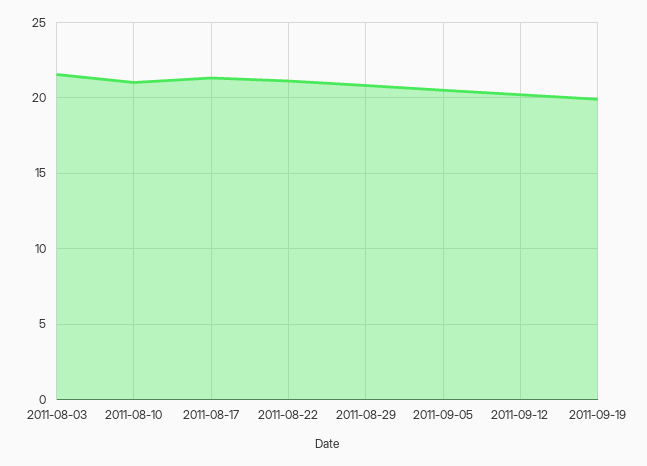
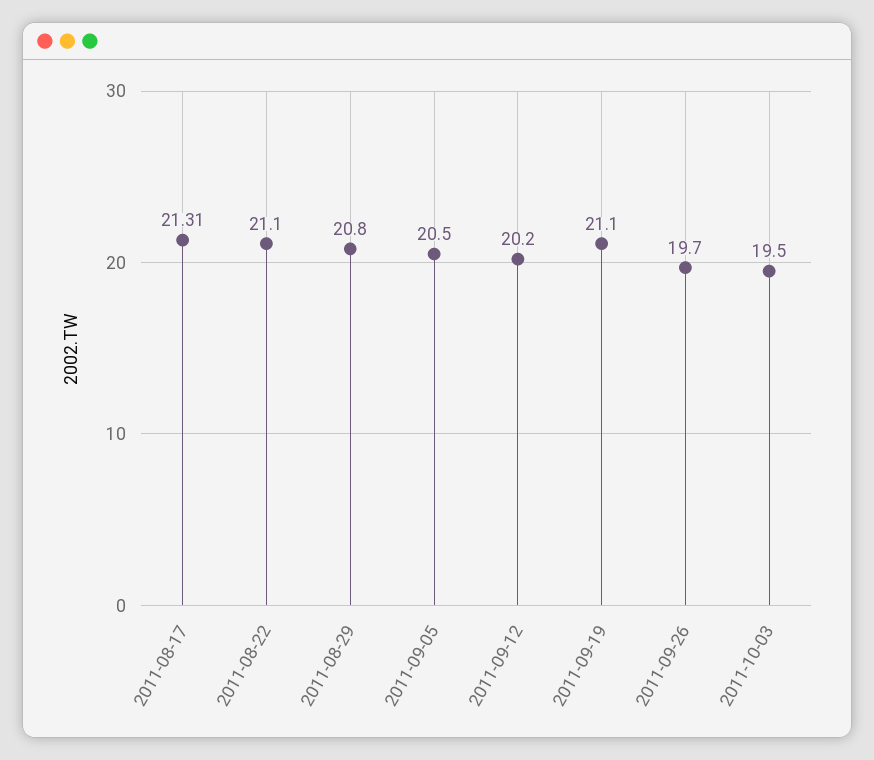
2011-08-03: 21.5 -> none
2011-08-10: 21 -> none
2011-09-19: 20 -> 21.1
2011-09-26: none -> 19.7
2011-10-03: none -> 19.5

